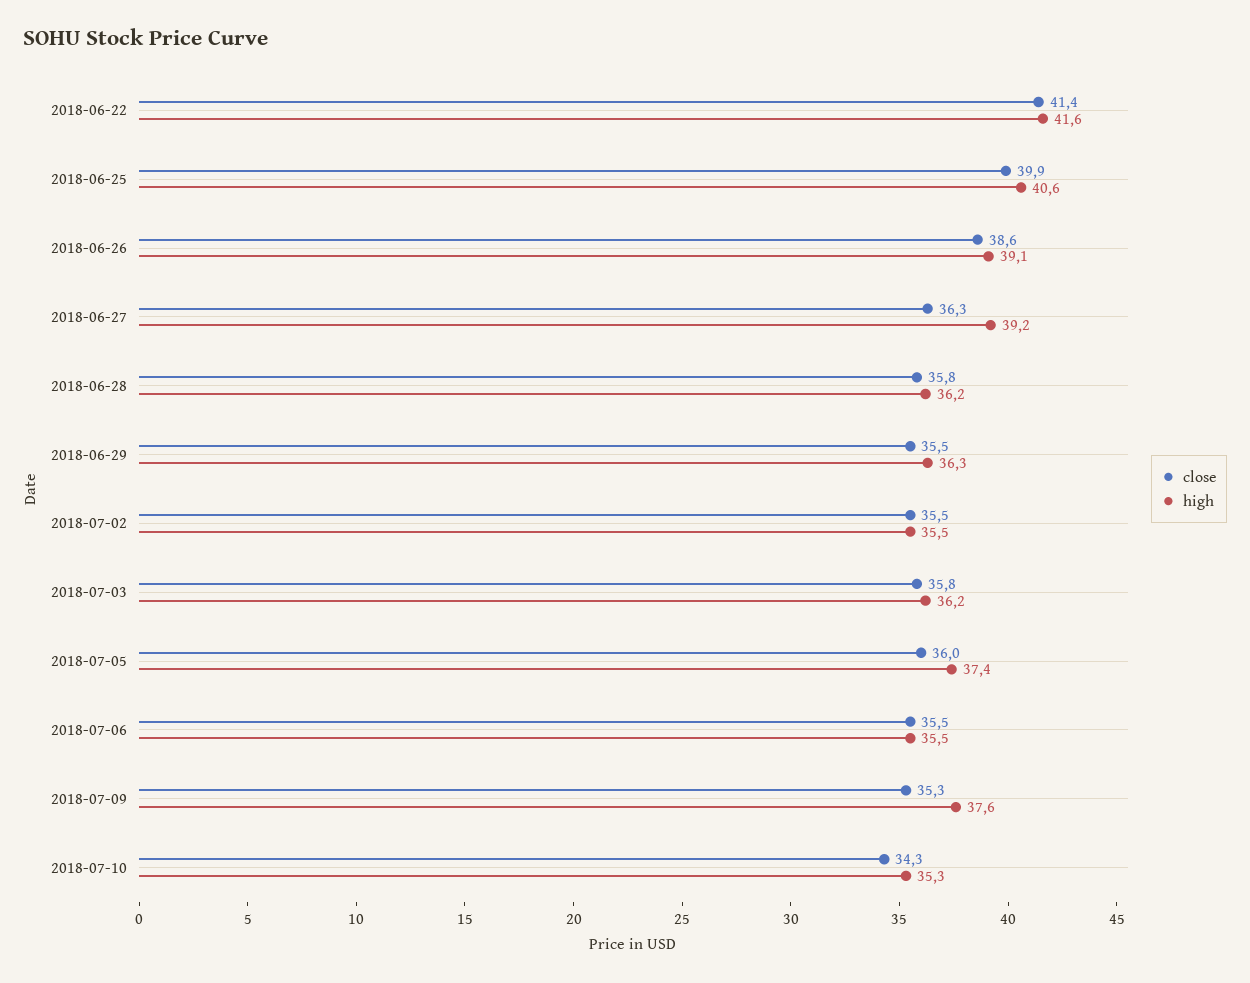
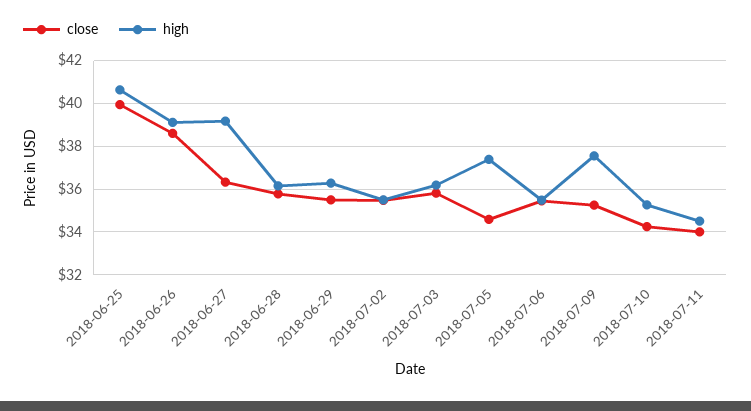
close, 2018-06-22: 41.4 -> none
high, 2018-06-22: 41.6 -> none
close, 2018-07-05: 36 -> 34.5
close, 2018-07-11: none -> 34
high, 2018-07-11: none -> 34.5

